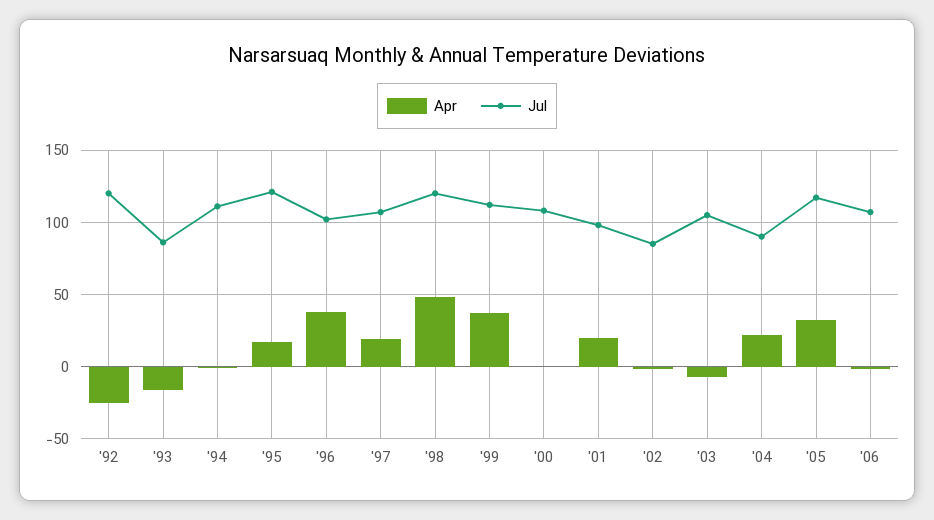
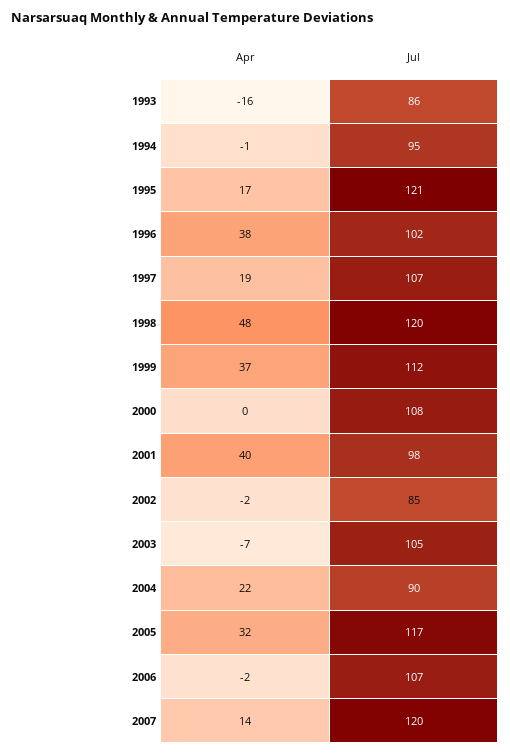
Apr, '92: -25 -> none
Jul, '92: 120 -> none
Jul, '94: 110 -> 95
Apr, '01: 20 -> 40
Apr, 2007: none -> 14
Jul, 2007: none -> 120

